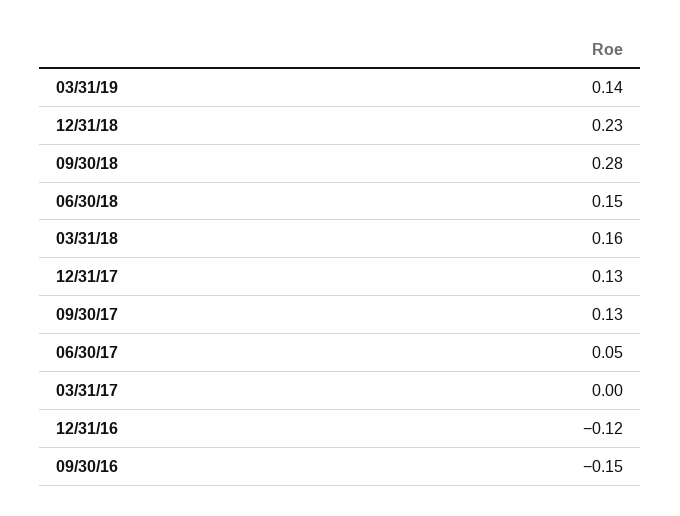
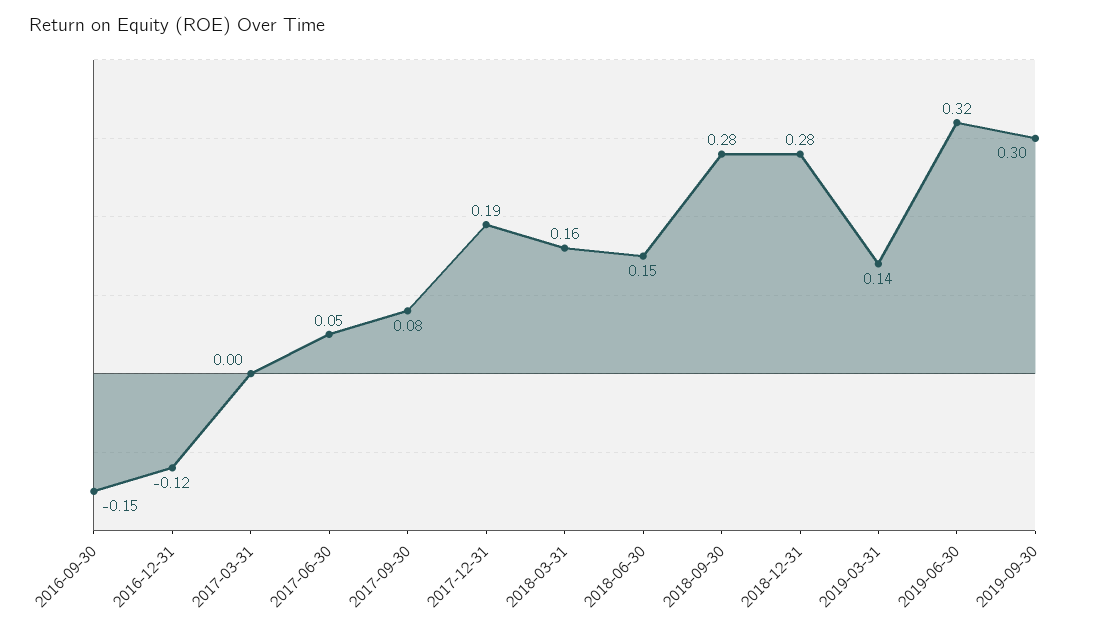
12/31/18: 0.23 -> 0.28
12/31/17: 0.13 -> 0.19
09/30/17: 0.13 -> 0.08
2019-06-30: none -> 0.32
2019-09-30: none -> 0.3

